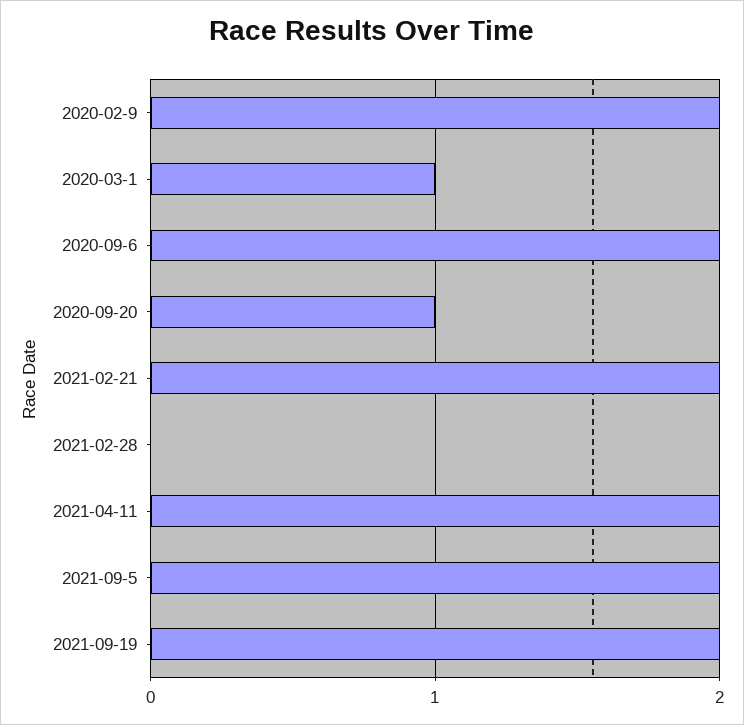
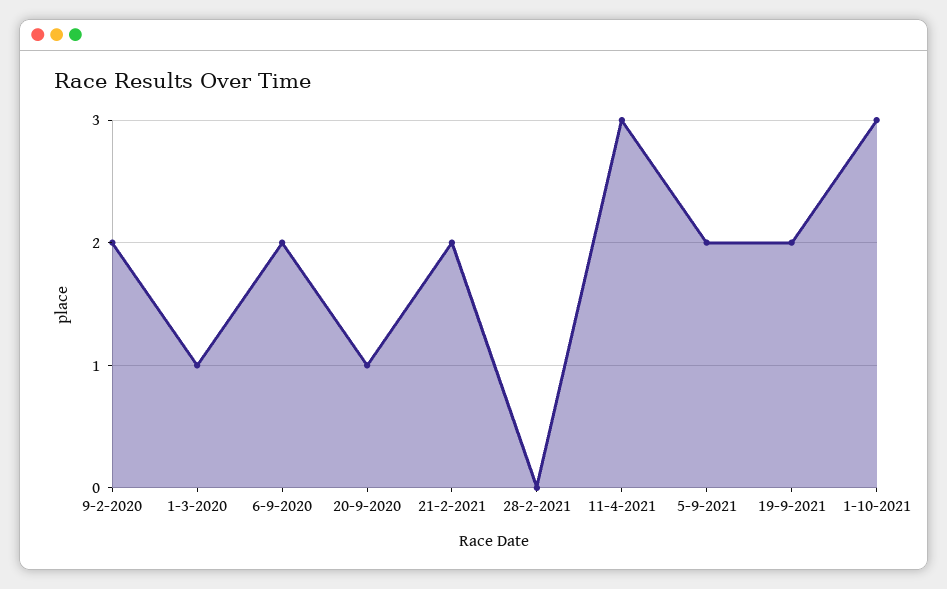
2021-04-11: 2 -> 3
1-10-2021: none -> 3

